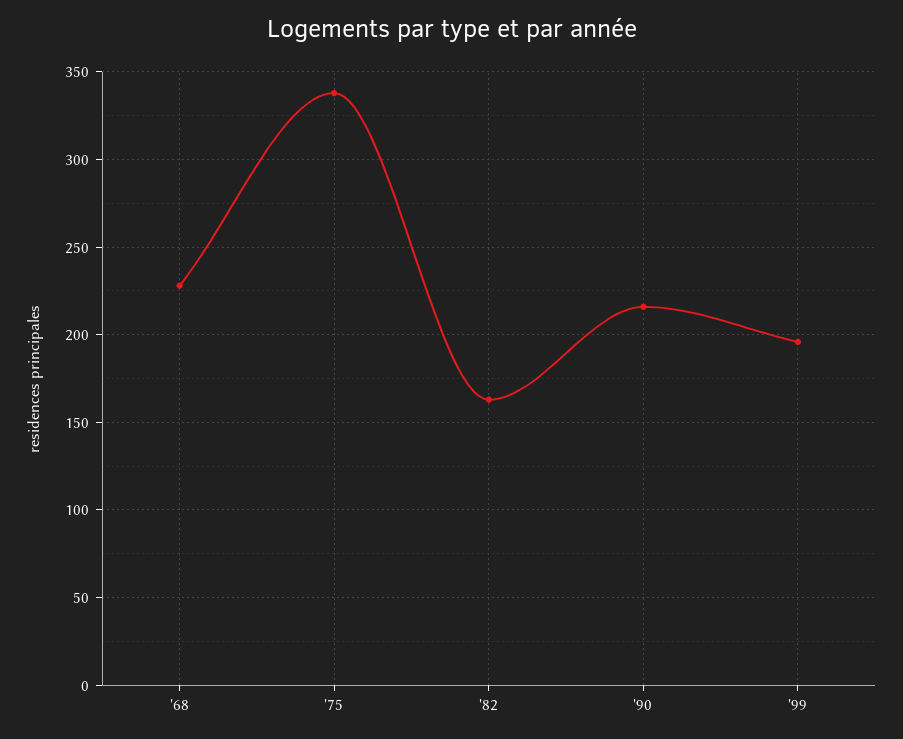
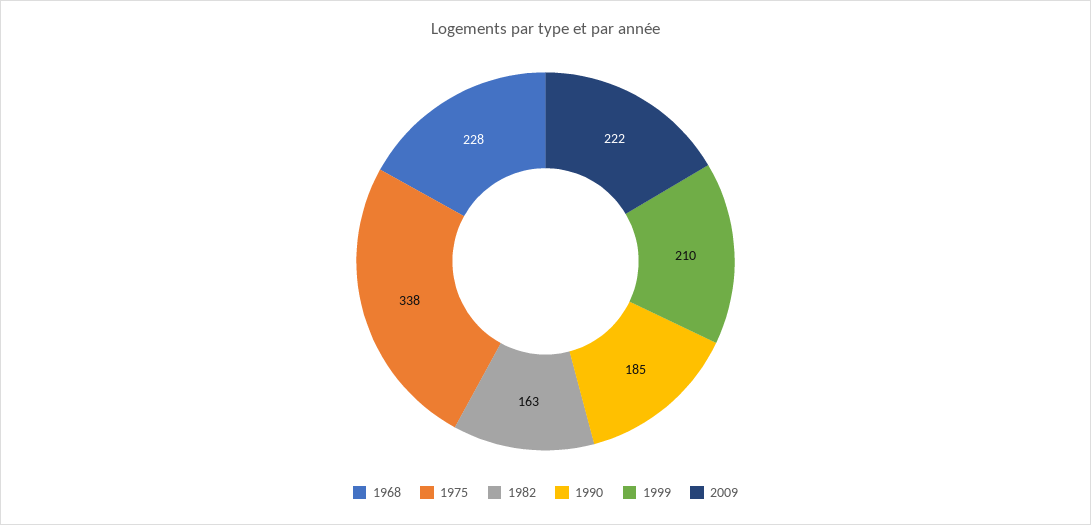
'90: 215 -> 185
'99: 195 -> 210
2009: none -> 222

